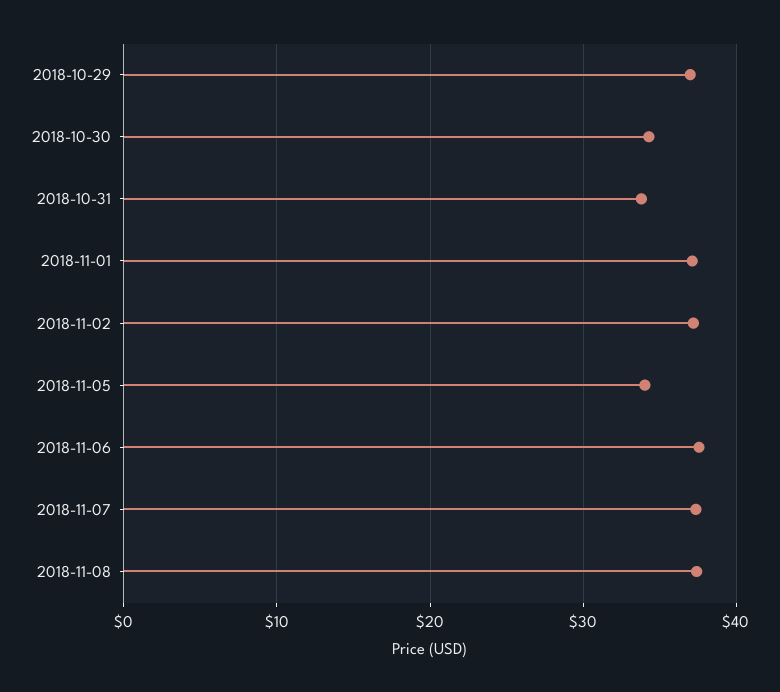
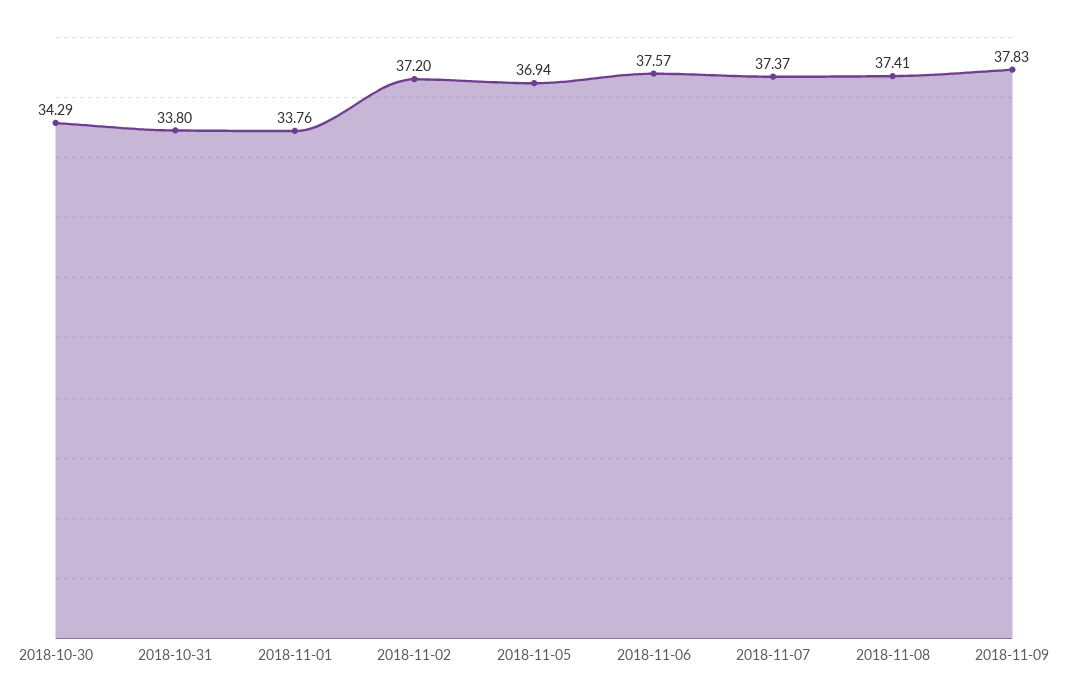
2018-10-29: 37 -> none
2018-11-01: 37 -> 33.76
2018-11-05: 34 -> 36.94
2018-11-09: none -> 37.83

